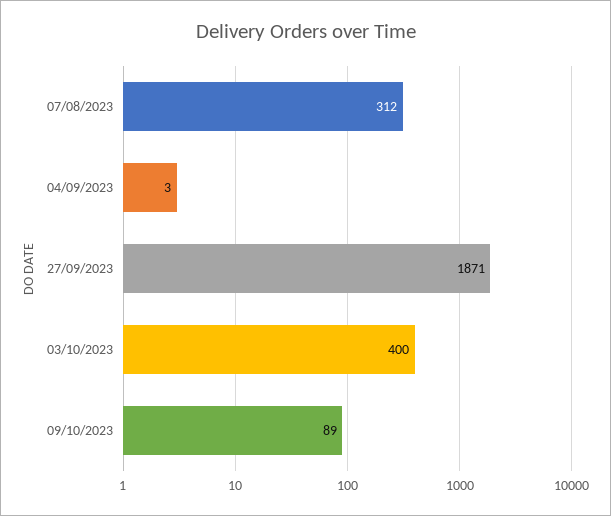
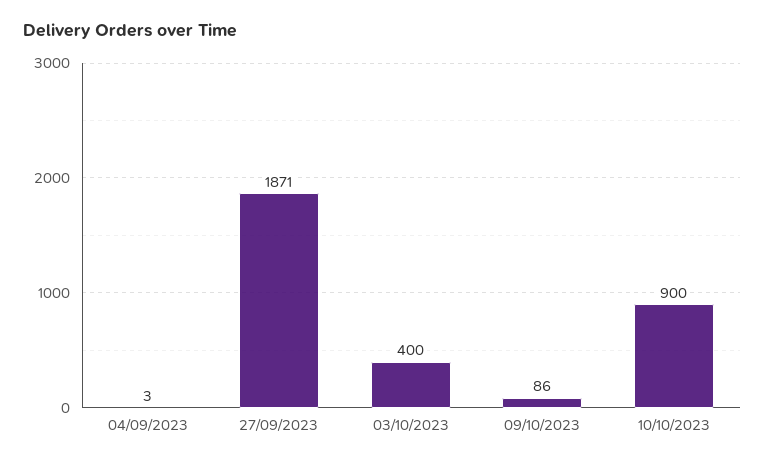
07/08/2023: 312 -> none
09/10/2023: 89 -> 86
10/10/2023: none -> 900

